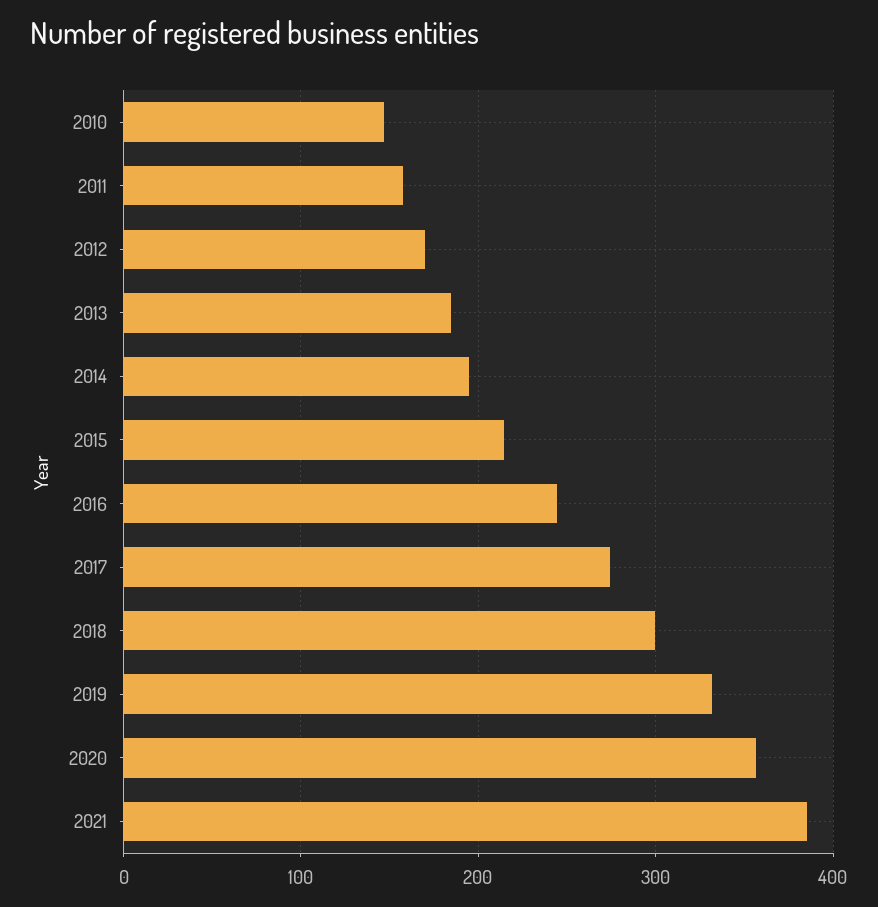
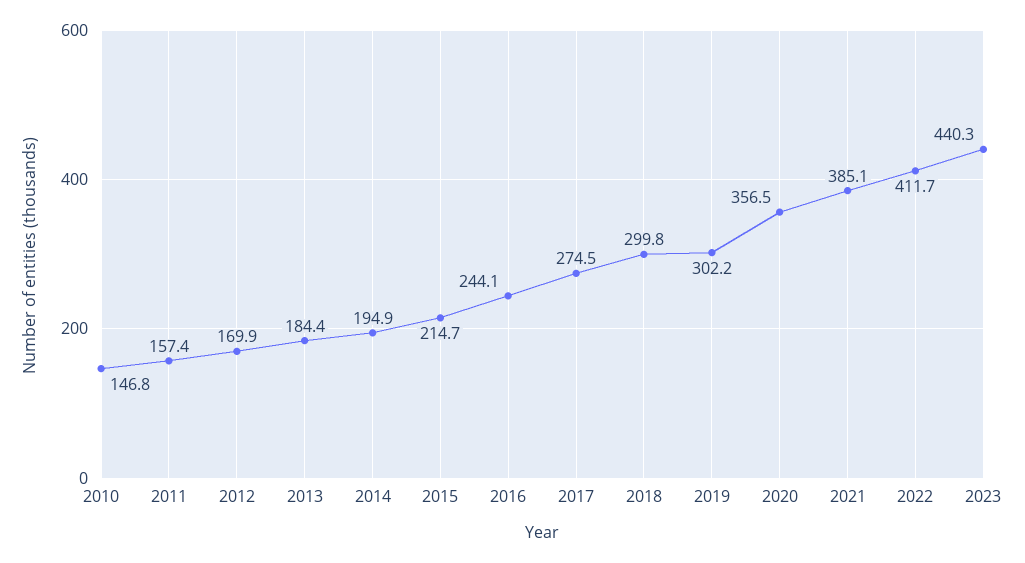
2019: 330 -> 302.2
2022: none -> 411.7
2023: none -> 440.3

